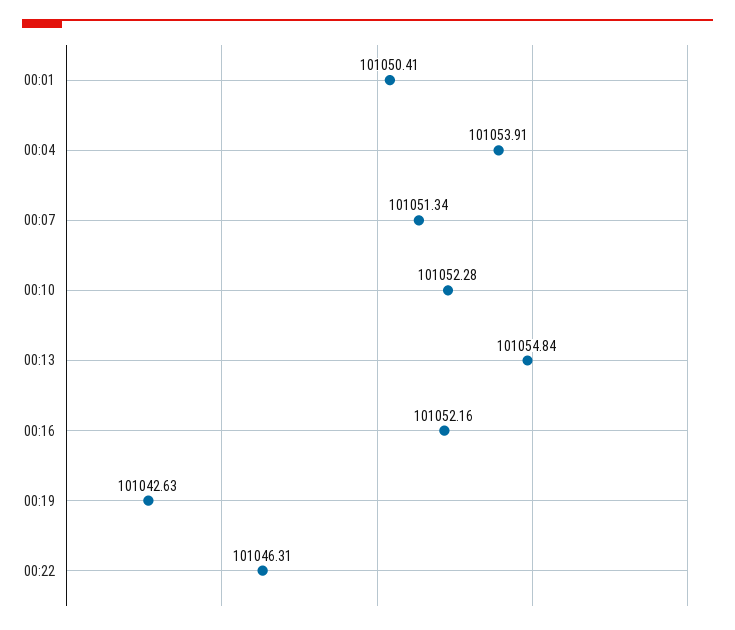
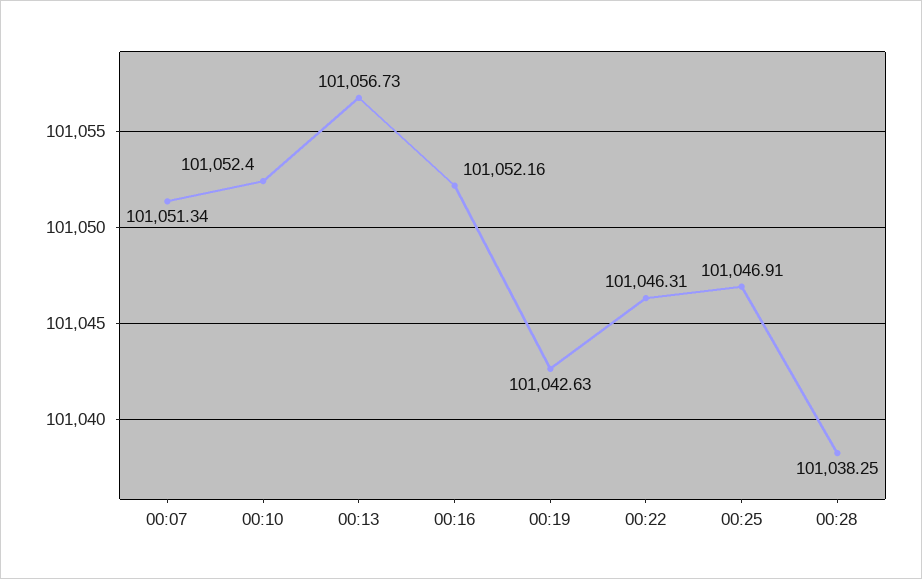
00:01: 101050.41 -> none
00:04: 101053.91 -> none
00:10: 101052.28 -> 101052.4
00:13: 101054.84 -> 101056.73
00:25: none -> 101046.91
00:28: none -> 101038.25

